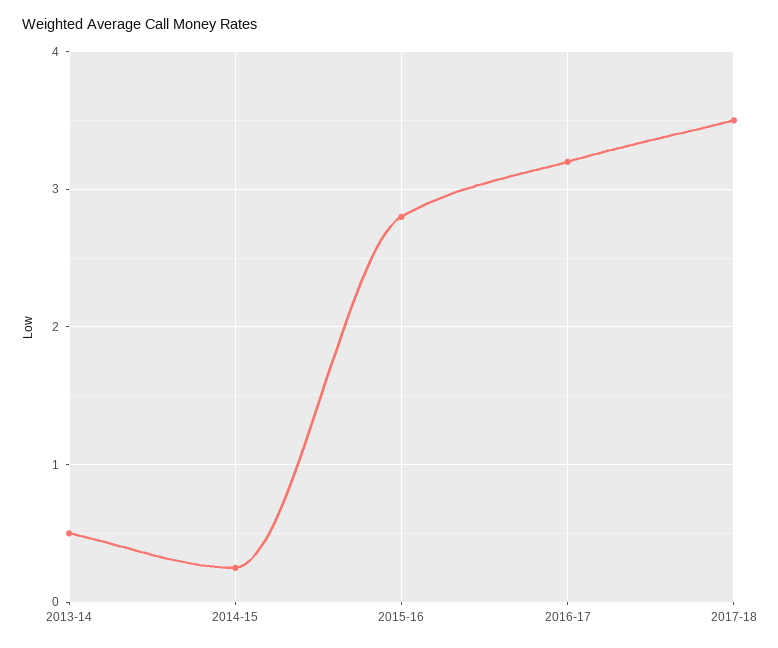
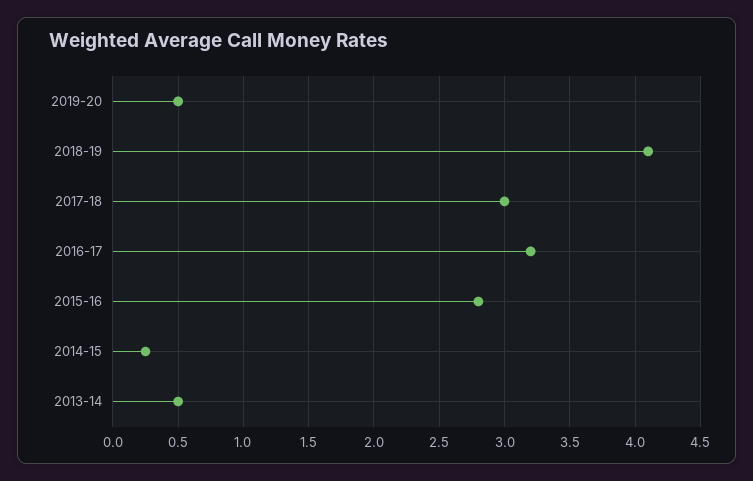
2017-18: 3.5 -> 3
2019-20: none -> 0.5
2018-19: none -> 4.1

